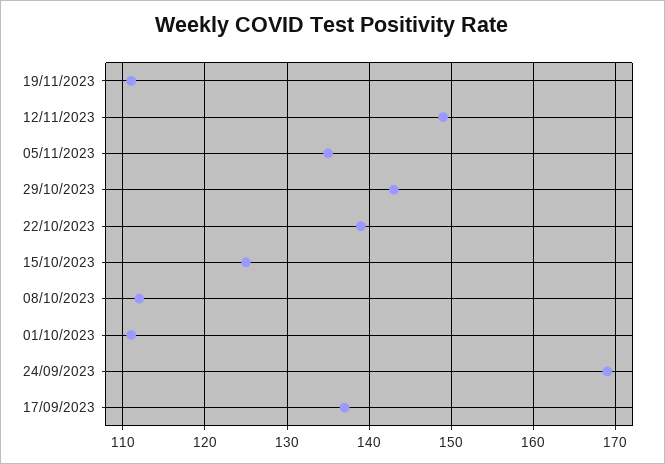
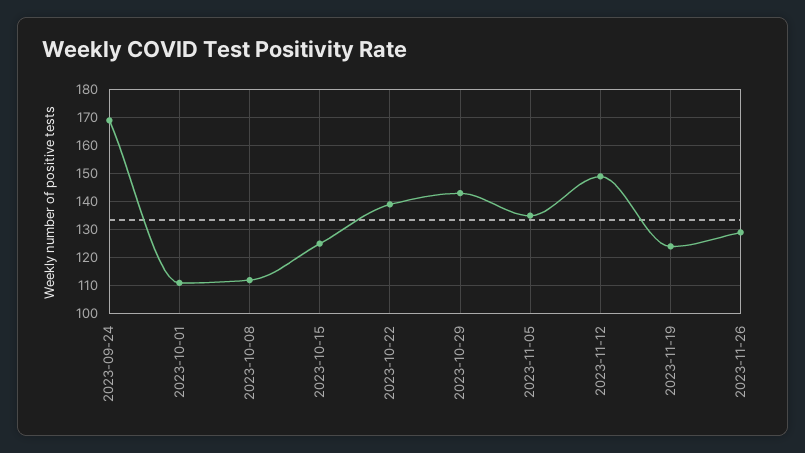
19/11/2023: 111 -> 125
17/09/2023: 137 -> none
2023-11-26: none -> 130

